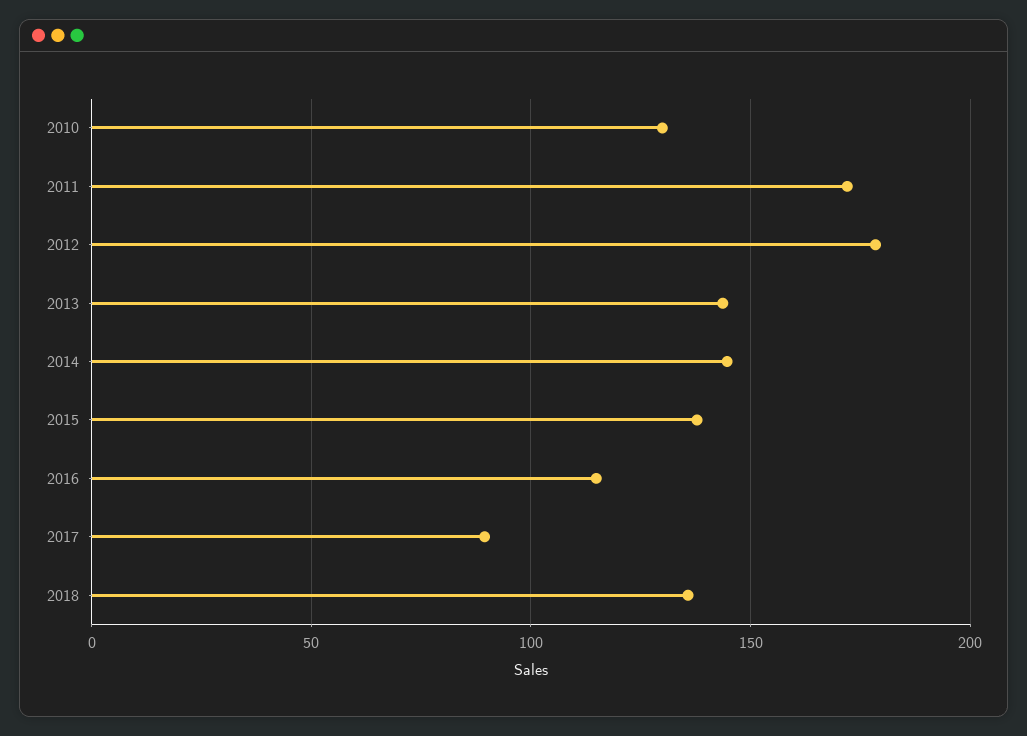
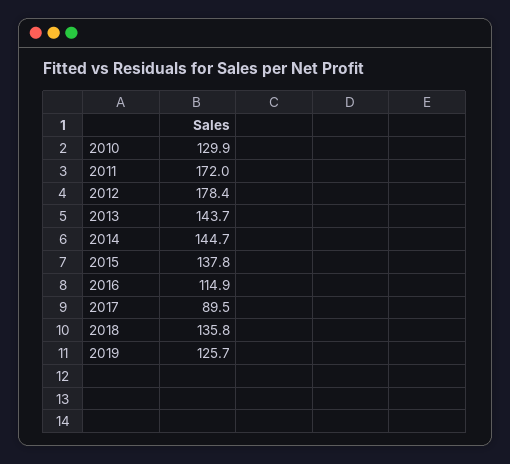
2019: none -> 125.7

